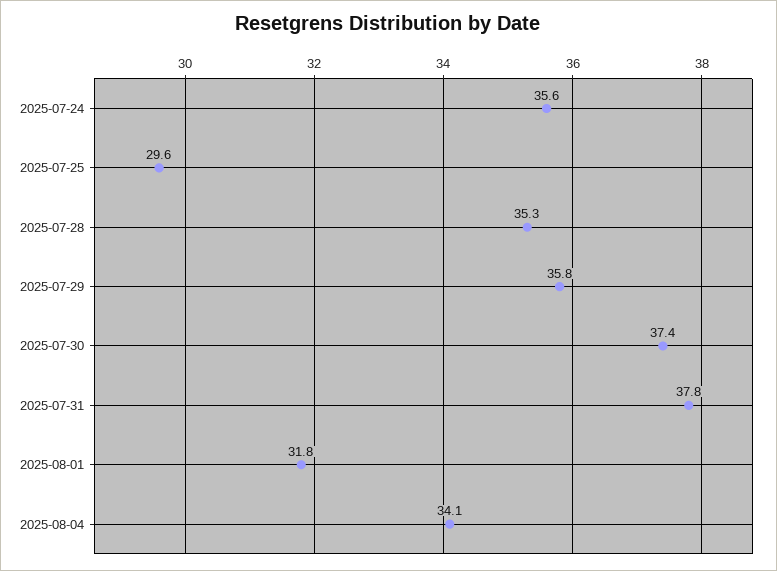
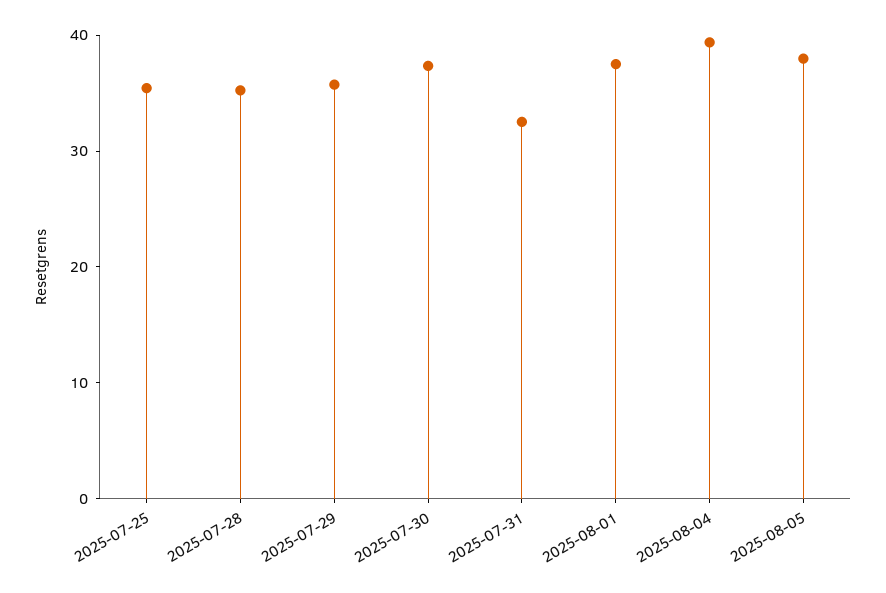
2025-07-24: 35.6 -> none
2025-07-25: 29.6 -> 36
2025-07-31: 37.8 -> 32
2025-08-01: 31.8 -> 38
2025-08-04: 34.1 -> 40
2025-08-05: none -> 38

